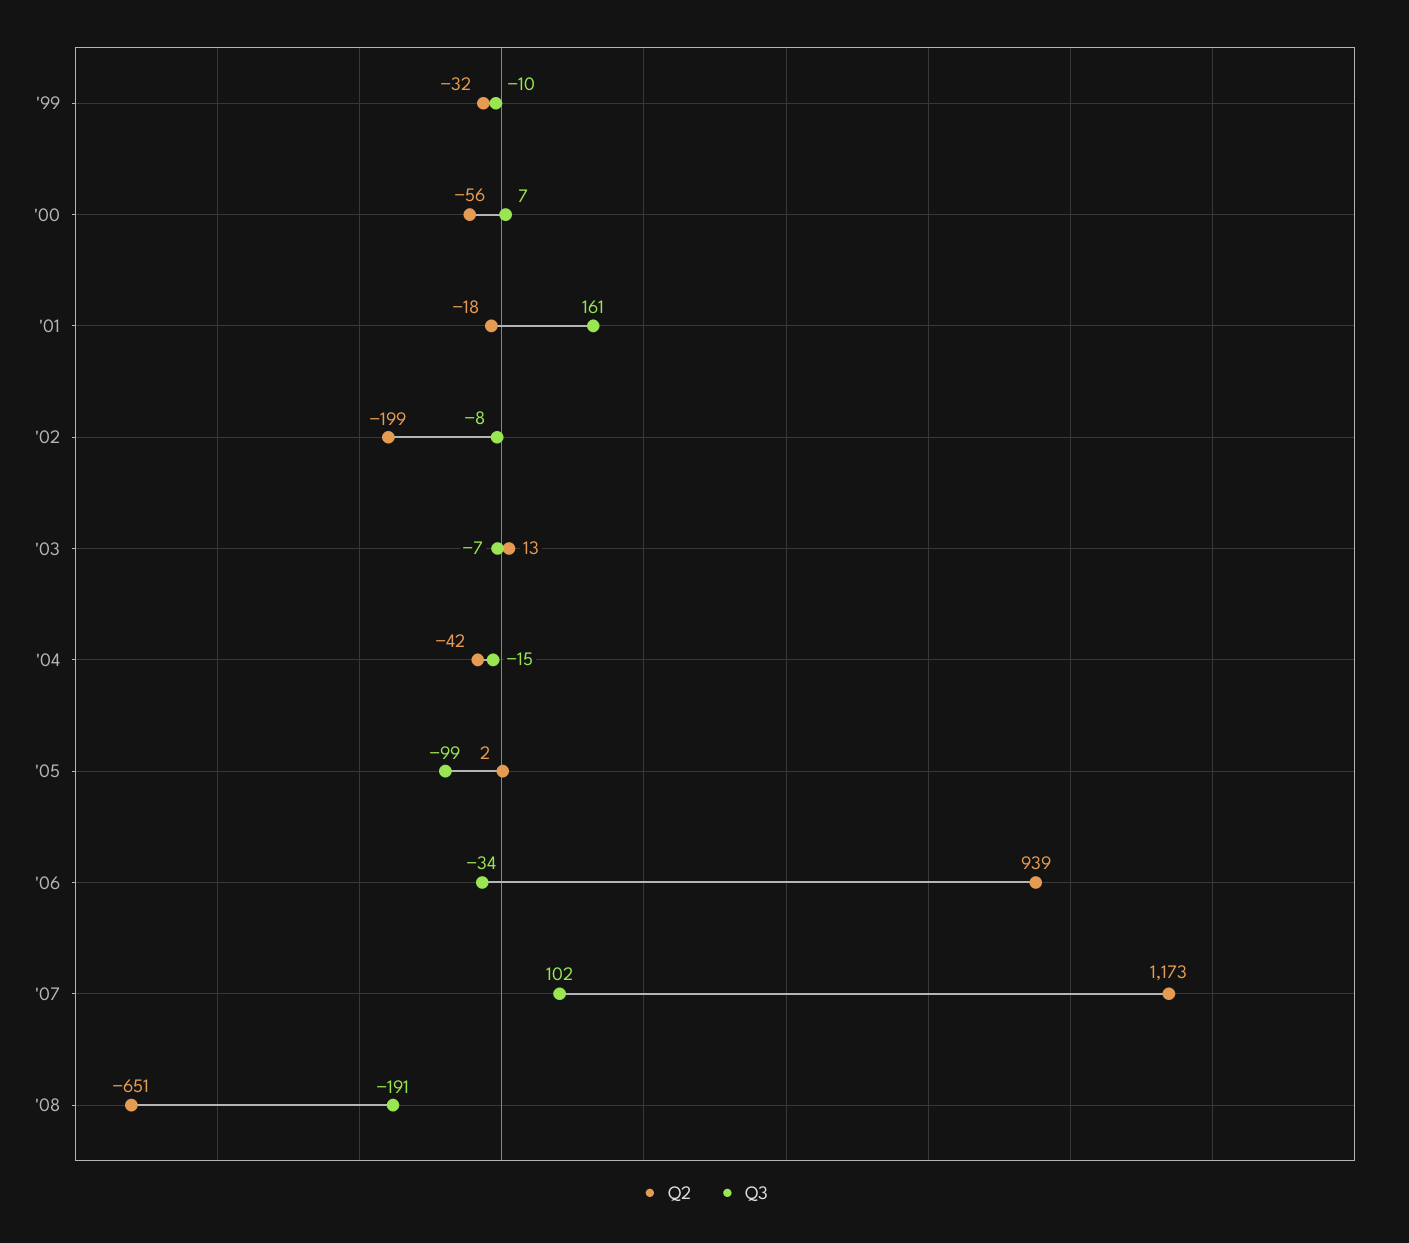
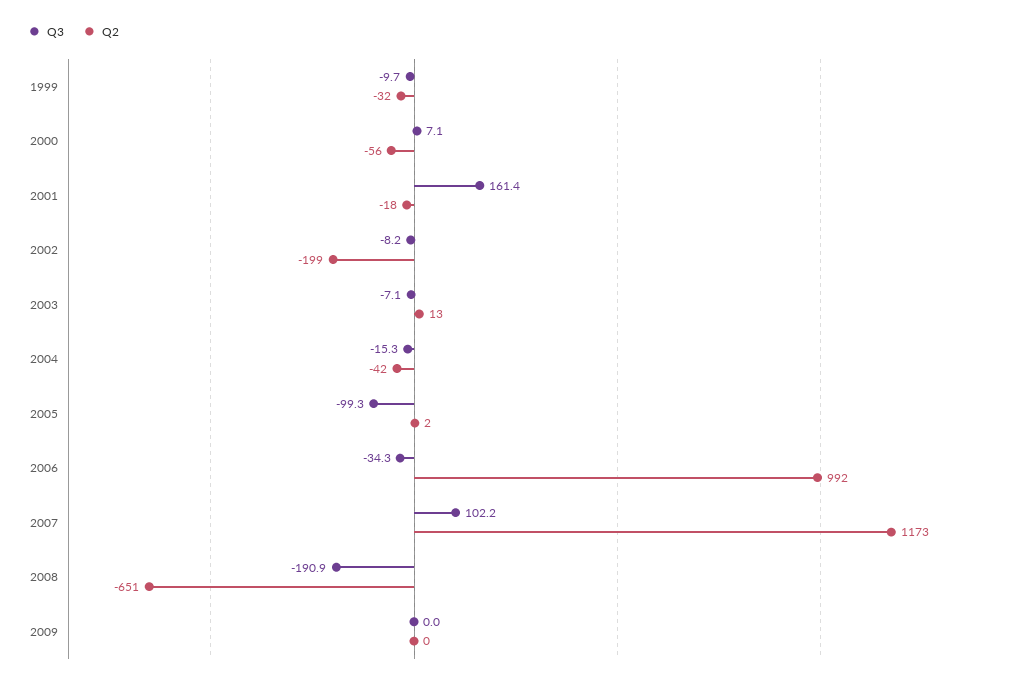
Q2, '06: 939 -> 992
Q3, 2009: none -> 0
Q2, 2009: none -> 0

